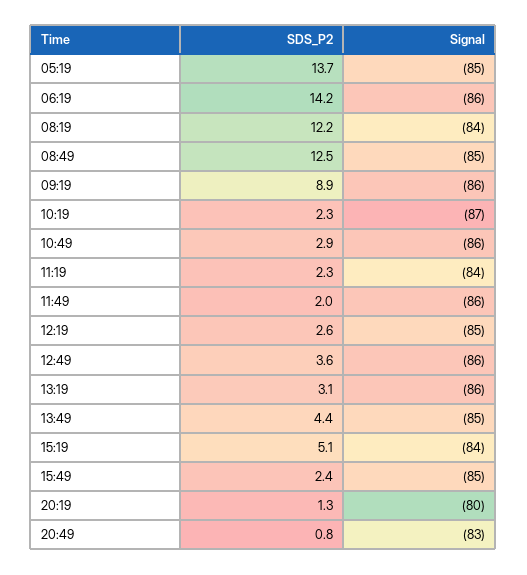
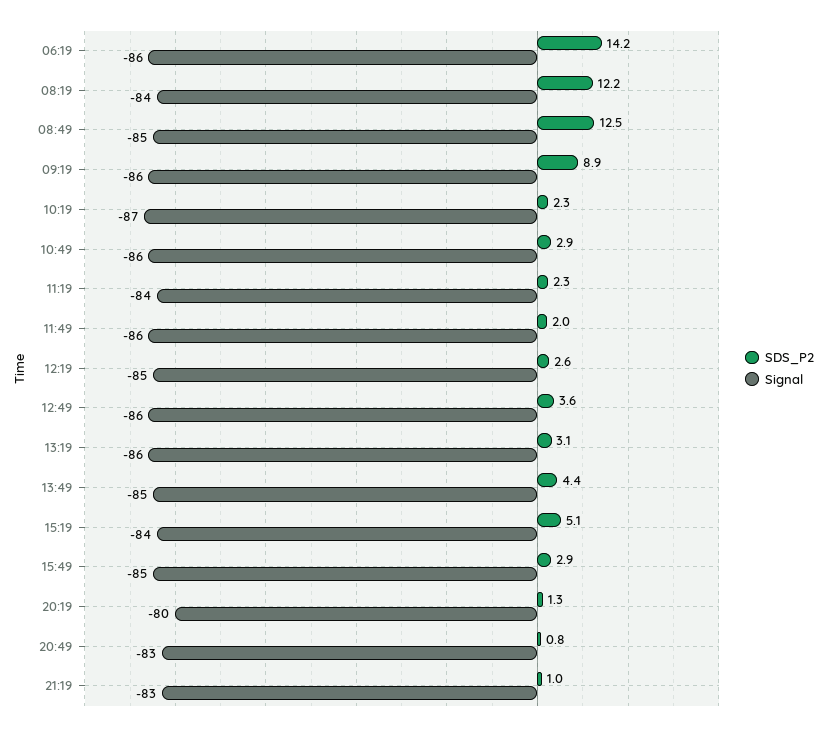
SDS_P2, 05:19: 13.7 -> none
Signal, 05:19: -85 -> none
SDS_P2, 15:49: 2.4 -> 2.9
SDS_P2, 21:19: none -> 1
Signal, 21:19: none -> -83

